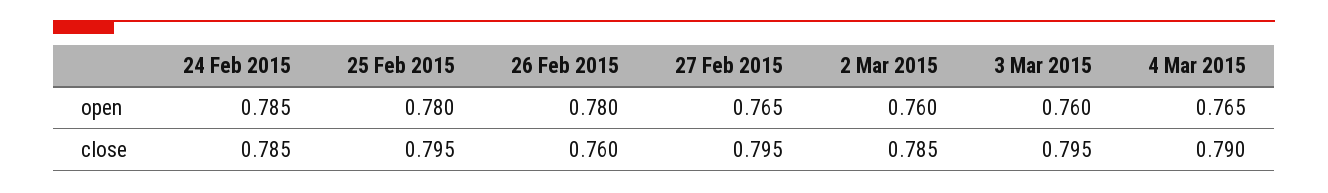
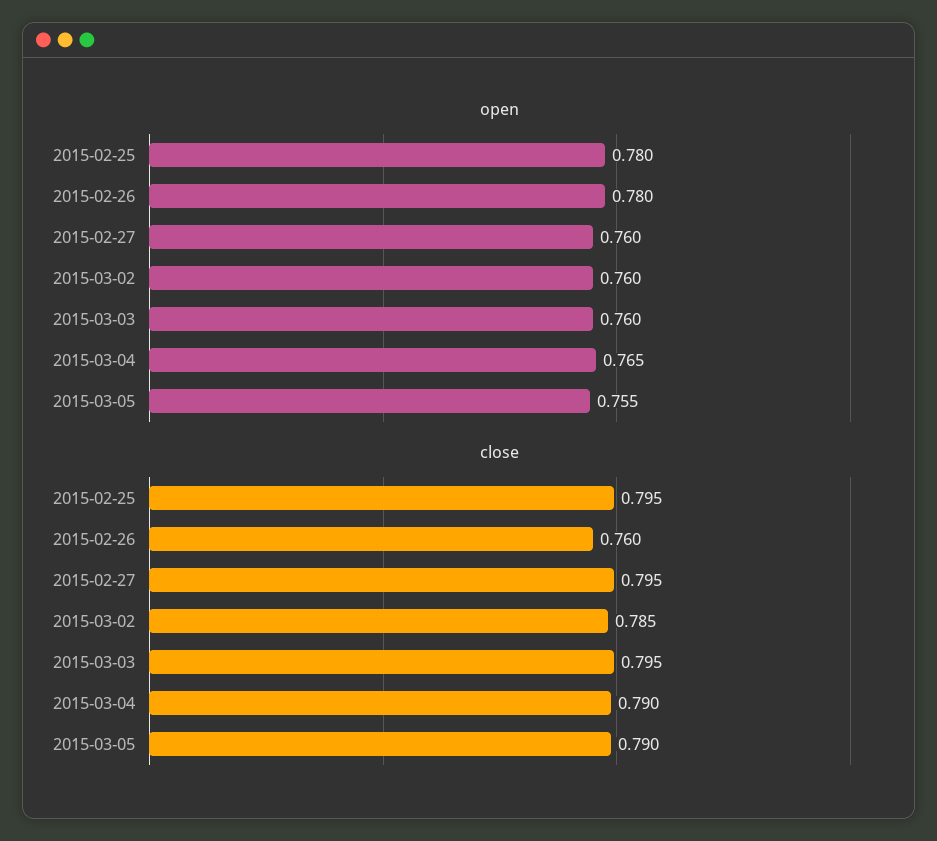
open, 24 Feb 2015: 0.785 -> none
open, 27 Feb 2015: 0.765 -> 0.76
close, 24 Feb 2015: 0.785 -> none
open, 2015-03-05: none -> 0.755
close, 2015-03-05: none -> 0.79

